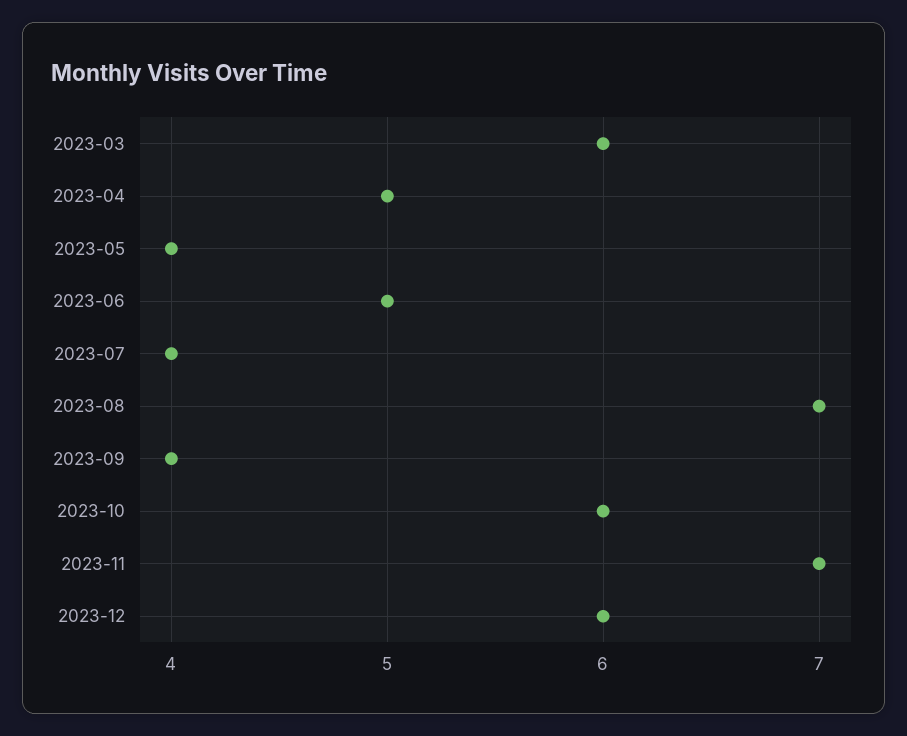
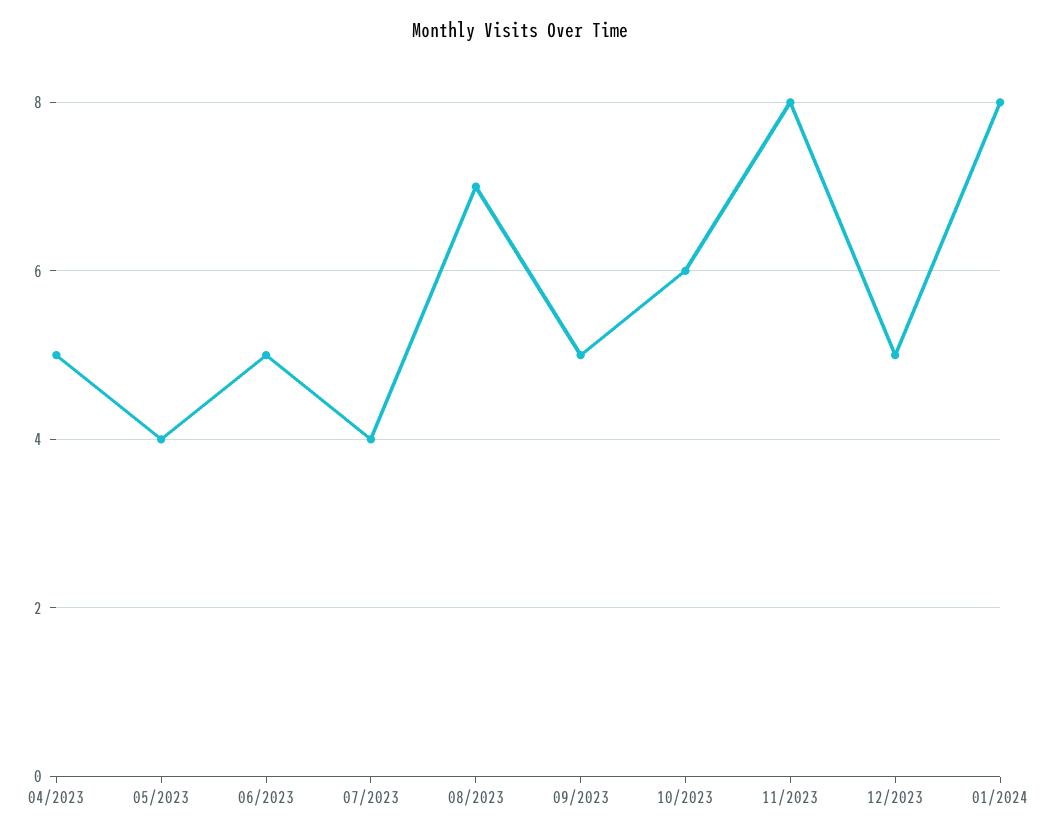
2023-03: 6 -> none
2023-09: 4 -> 5
2023-11: 7 -> 8
2023-12: 6 -> 5
01/2024: none -> 8

